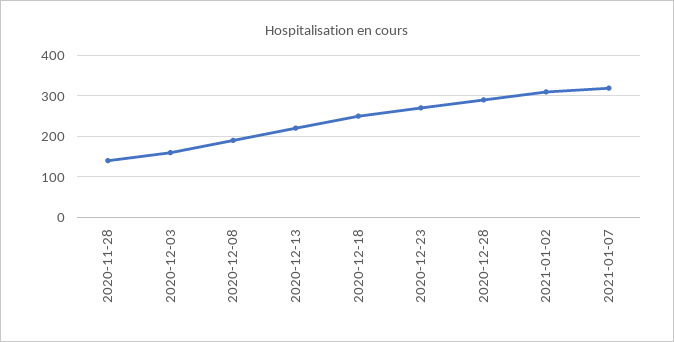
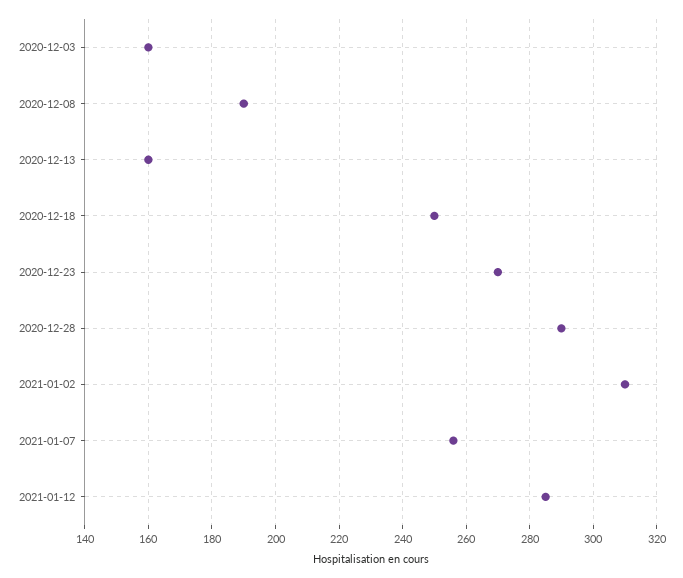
2020-11-28: 140 -> none
2020-12-13: 220 -> 160
2021-01-07: 320 -> 255
2021-01-12: none -> 285

